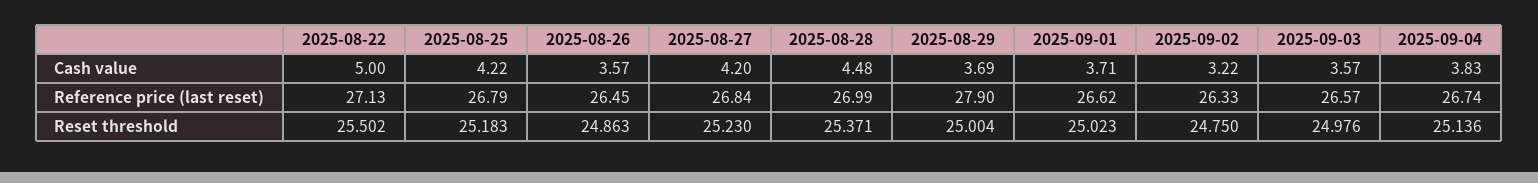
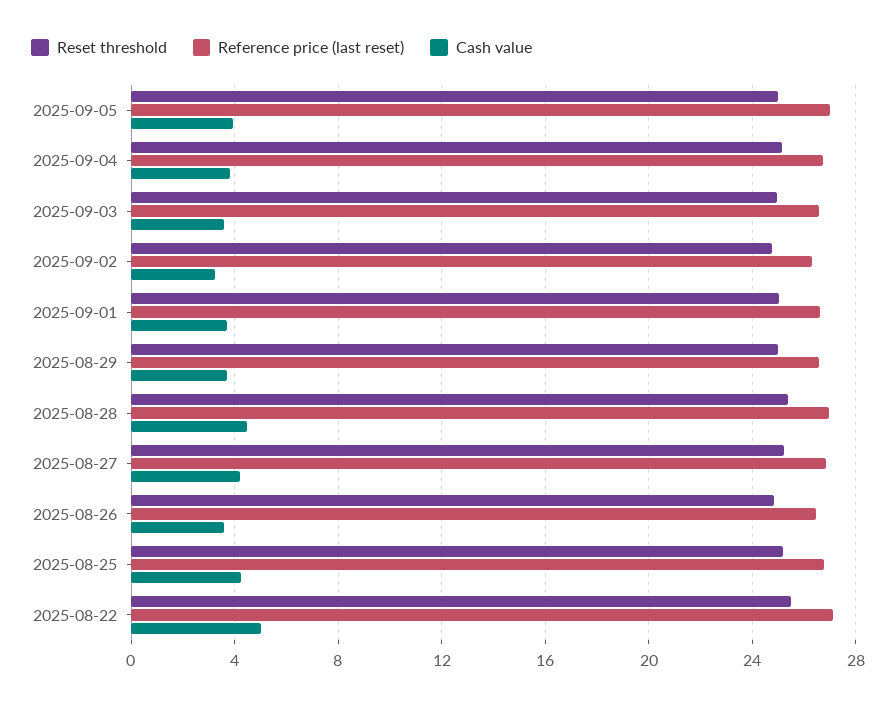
Reference price (last reset), 2025-08-29: 27.9 -> 26.5
Reset threshold, 2025-09-05: none -> 25
Reference price (last reset), 2025-09-05: none -> 27
Cash value, 2025-09-05: none -> 4

